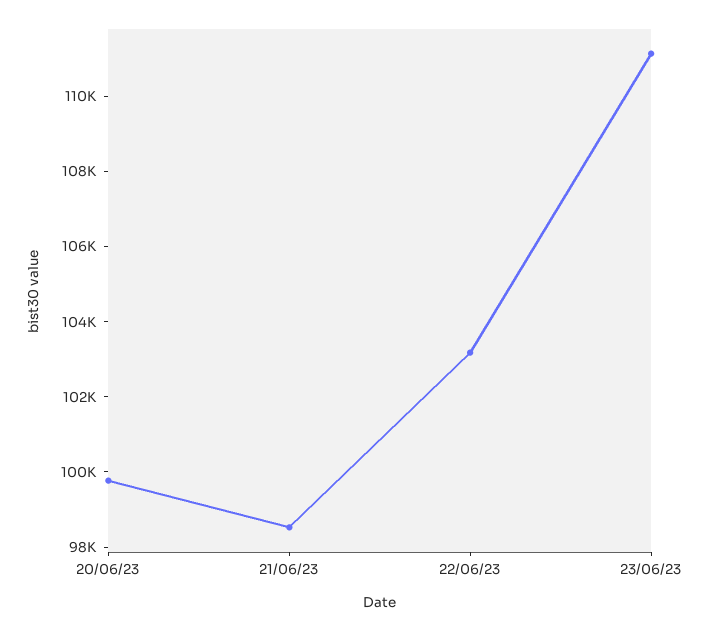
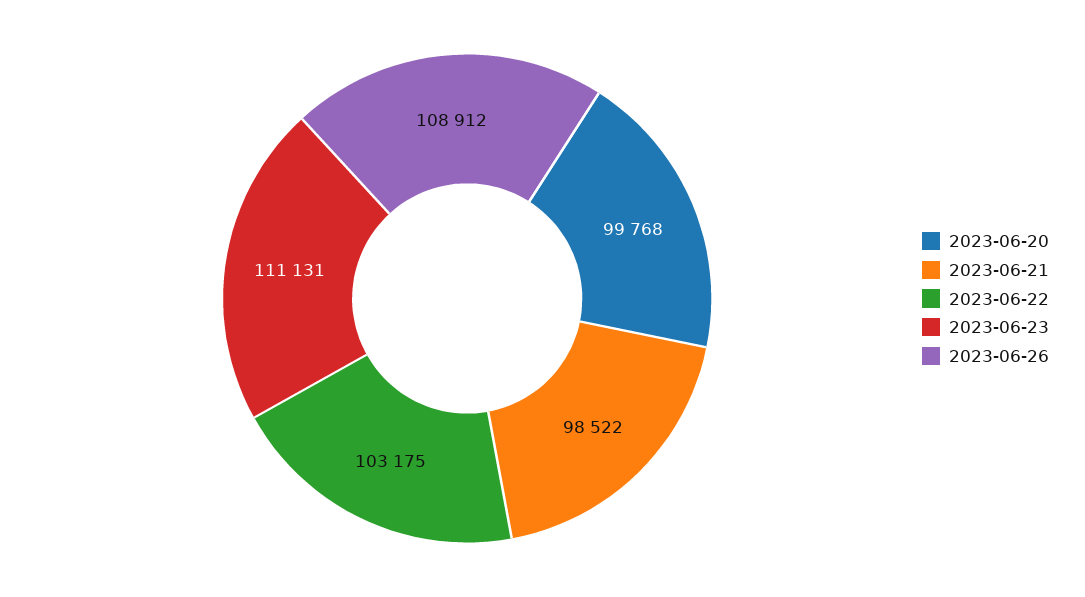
2023-06-26: none -> 108912

